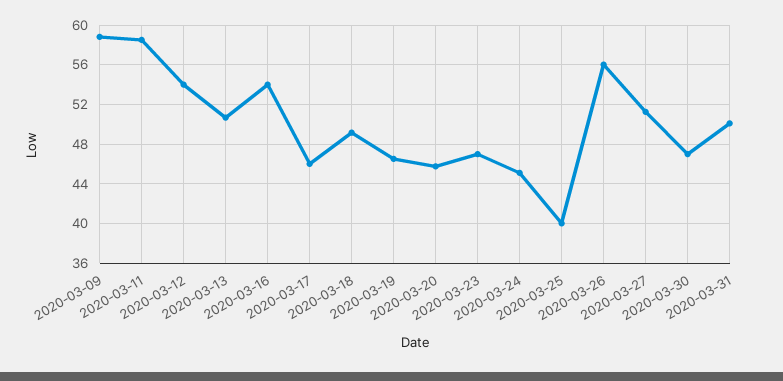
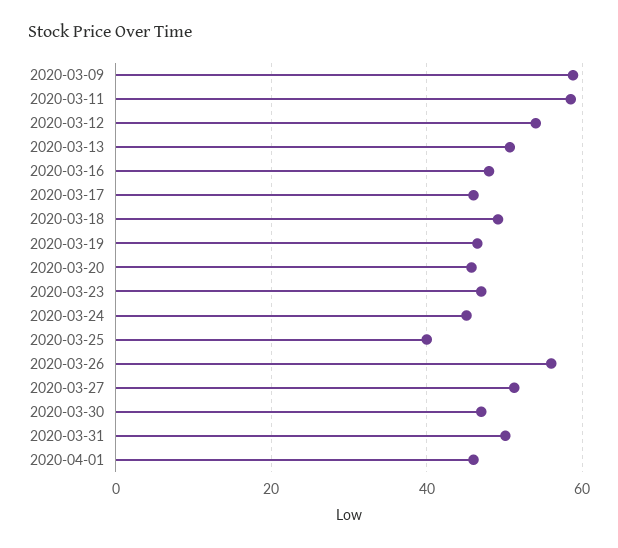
2020-03-16: 54 -> 48
2020-04-01: none -> 46

